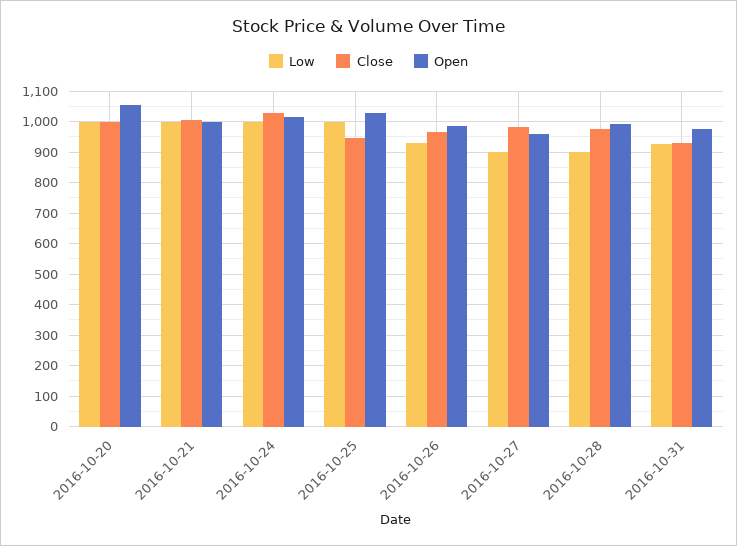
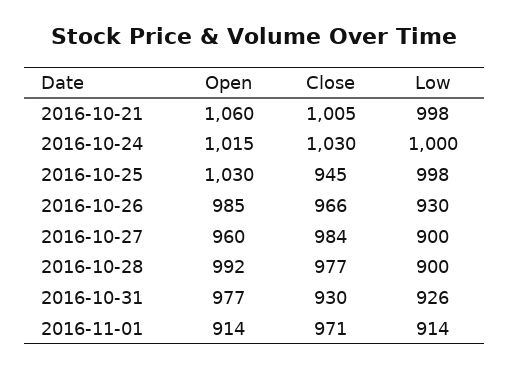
Low, 2016-10-20: 1000 -> none
Close, 2016-10-20: 1000 -> none
Open, 2016-10-20: 1060 -> none
Open, 2016-10-21: 1000 -> 1060
Open, 2016-11-01: none -> 914
Close, 2016-11-01: none -> 971
Low, 2016-11-01: none -> 914

